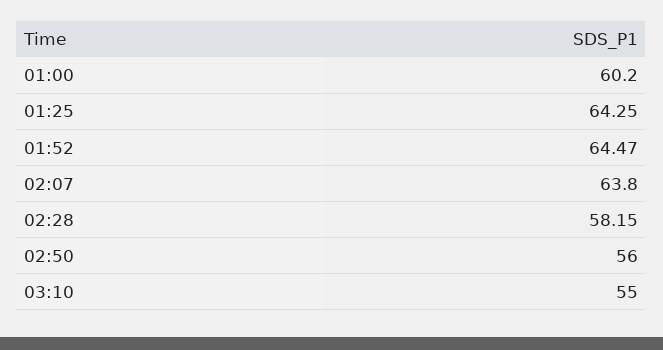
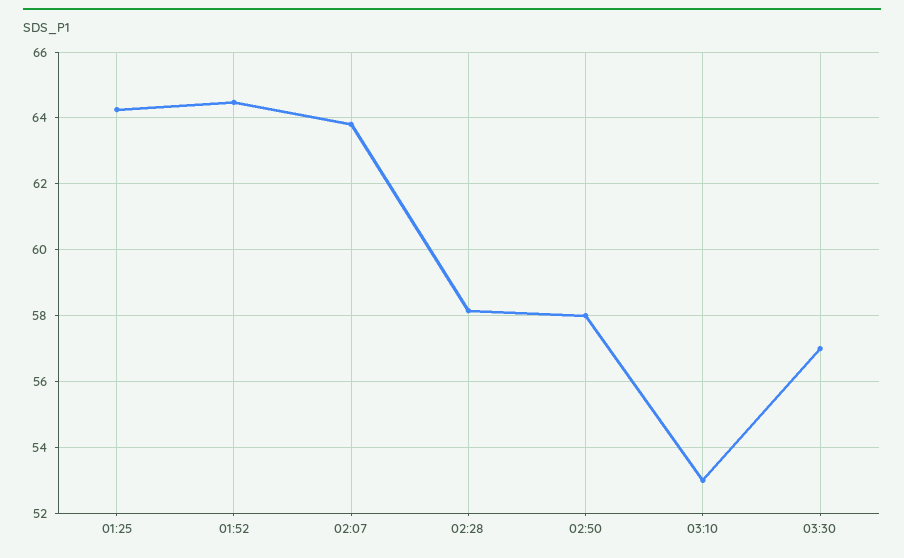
01:00: 60.2 -> none
02:50: 56 -> 58
03:10: 55 -> 53
03:30: none -> 57

